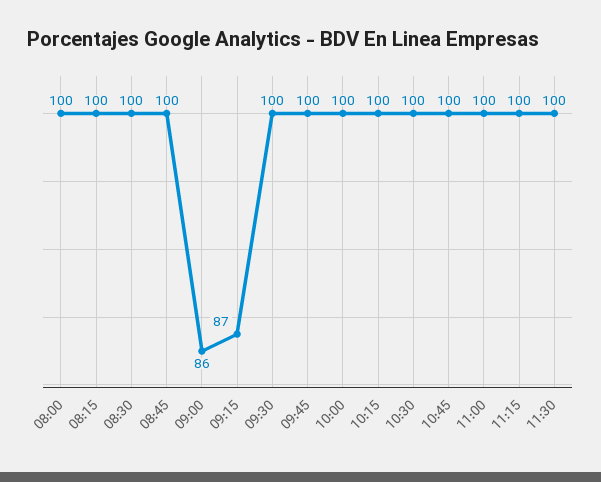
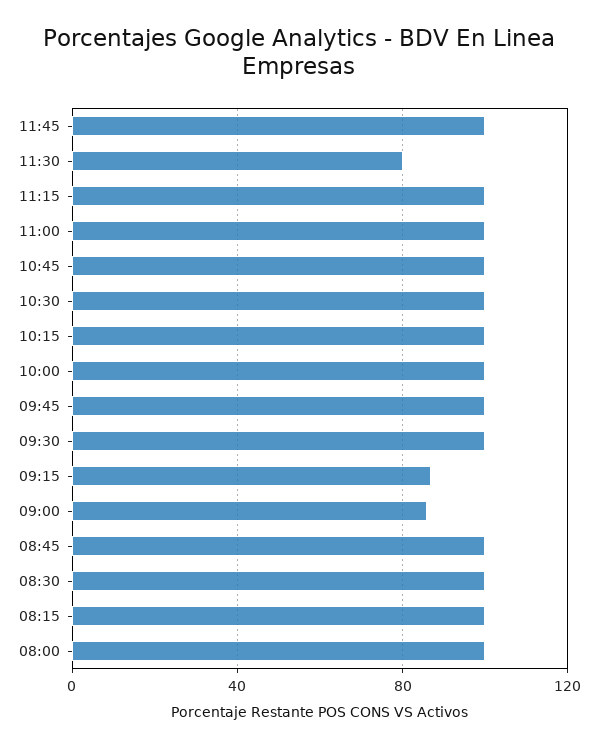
11:30: 100 -> 80
11:45: none -> 100

